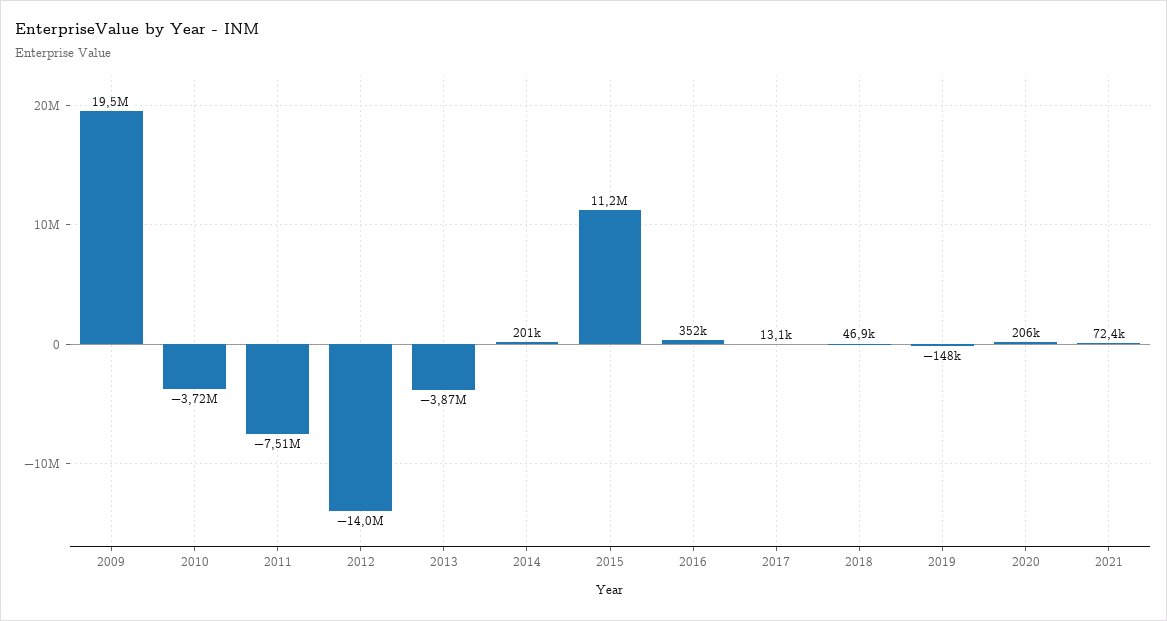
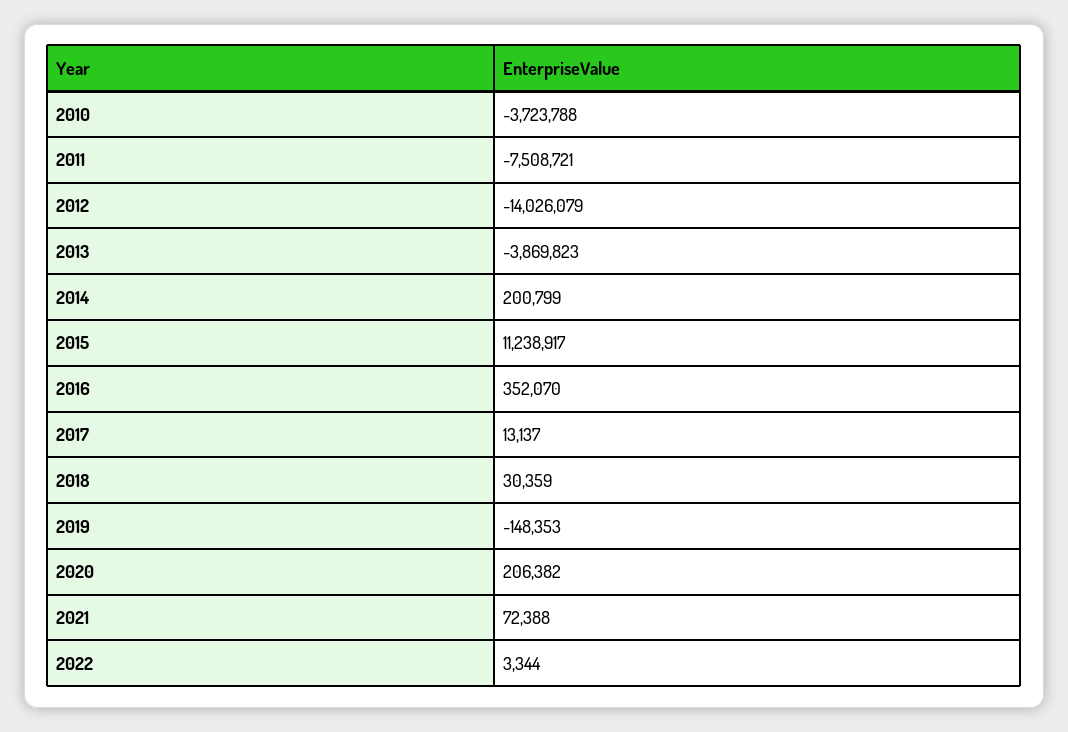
2009: 19500000 -> none
2018: 46900 -> 30359
2022: none -> 3344

